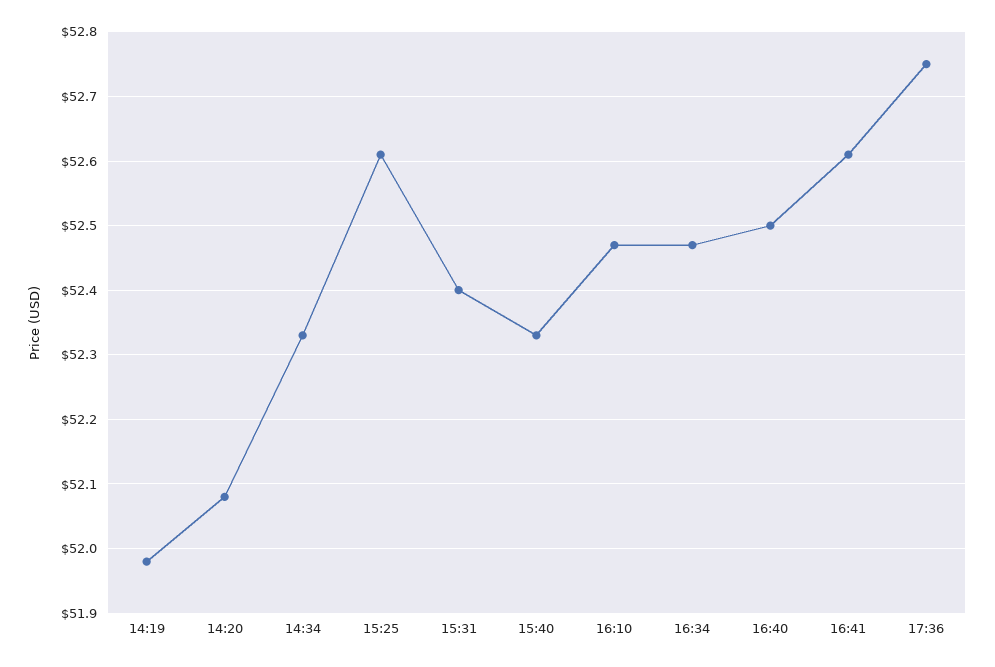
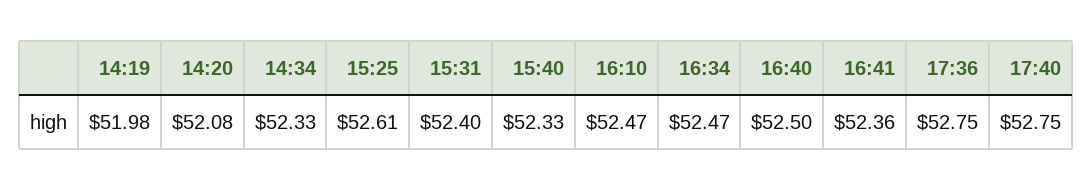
16:41: 52.61 -> 52.36
17:40: none -> 52.75

